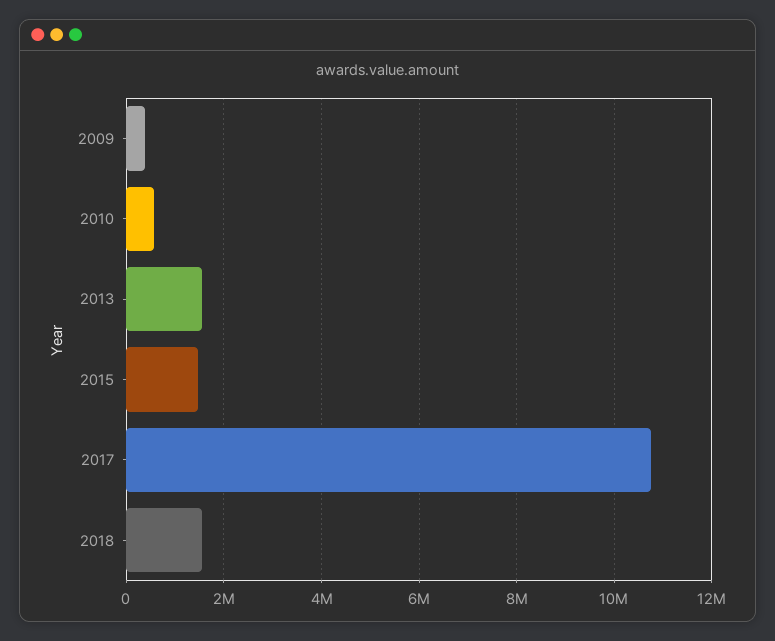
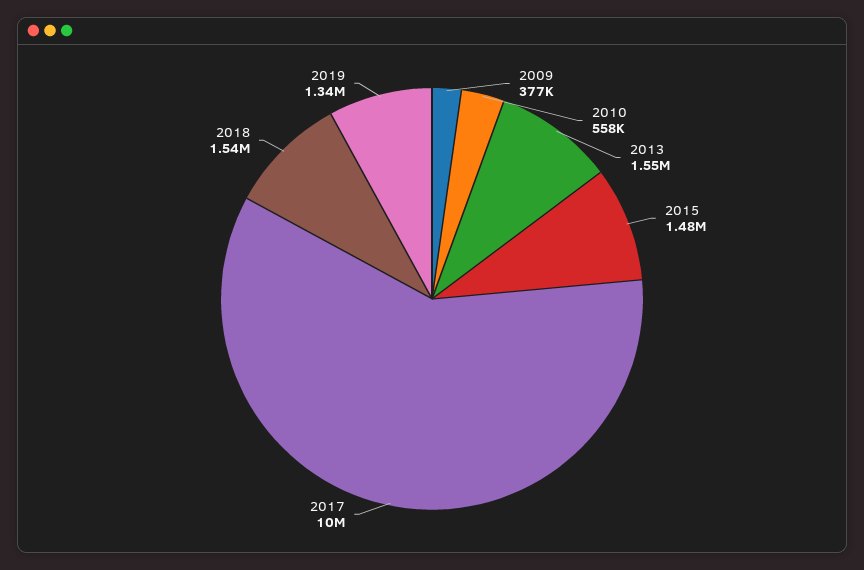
2017: 10800000 -> 10000000
2019: none -> 1340000

